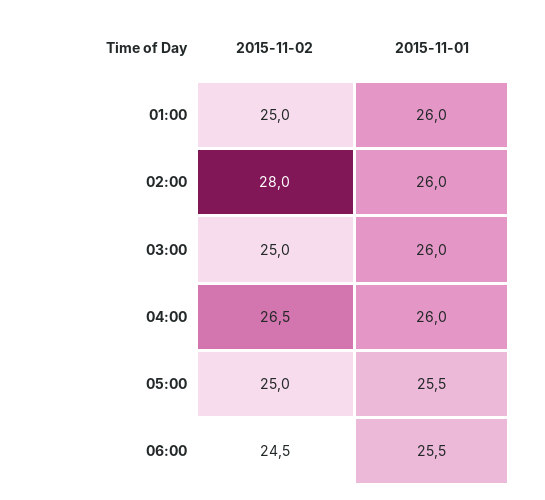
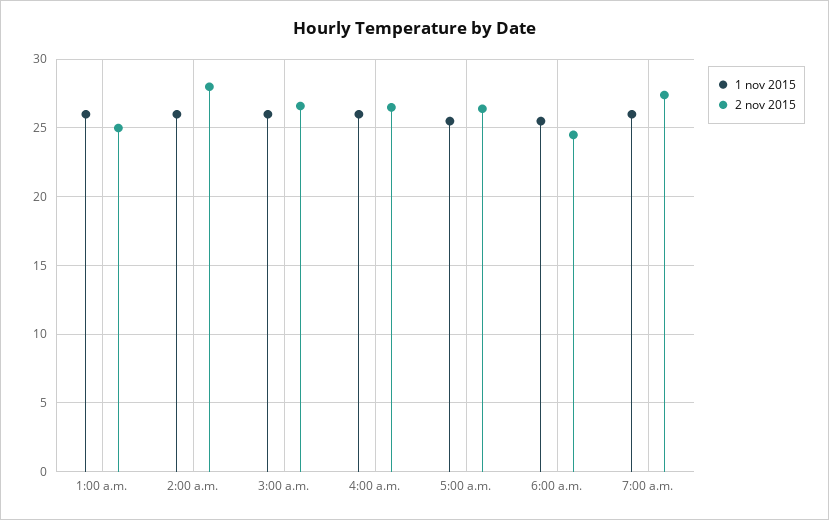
2015-11-02, 03:00: 25 -> 26.5
2015-11-02, 05:00: 25 -> 26.5
2015-11-01, 7:00 a.m.: none -> 26
2015-11-02, 7:00 a.m.: none -> 27.5

